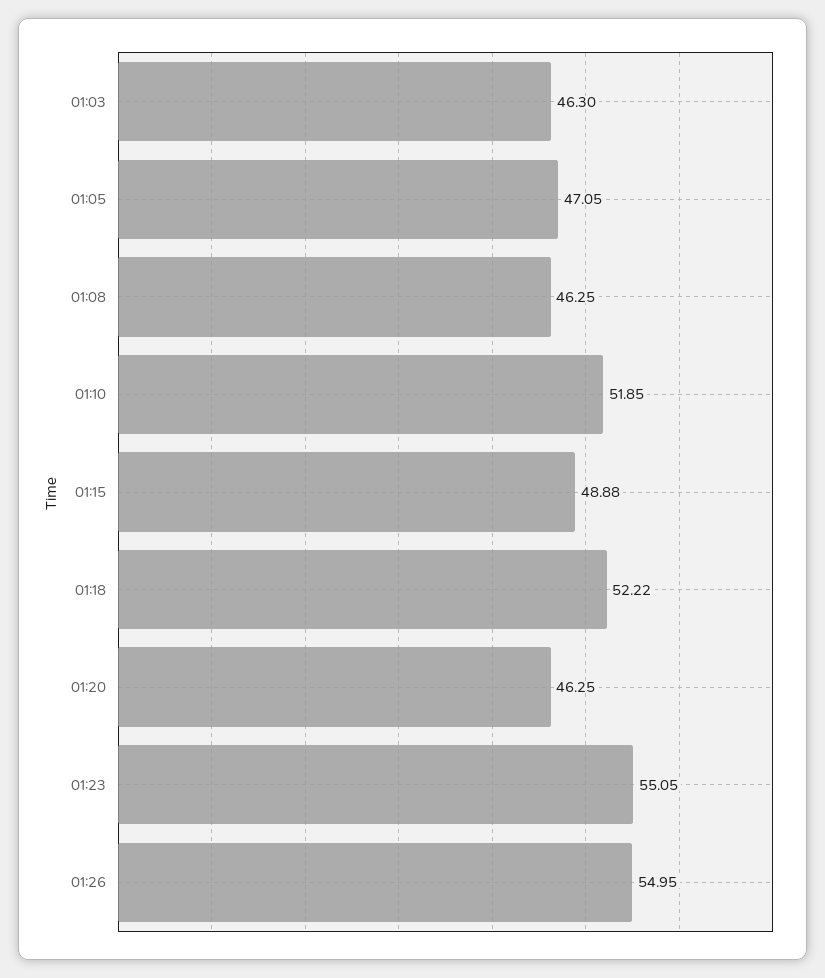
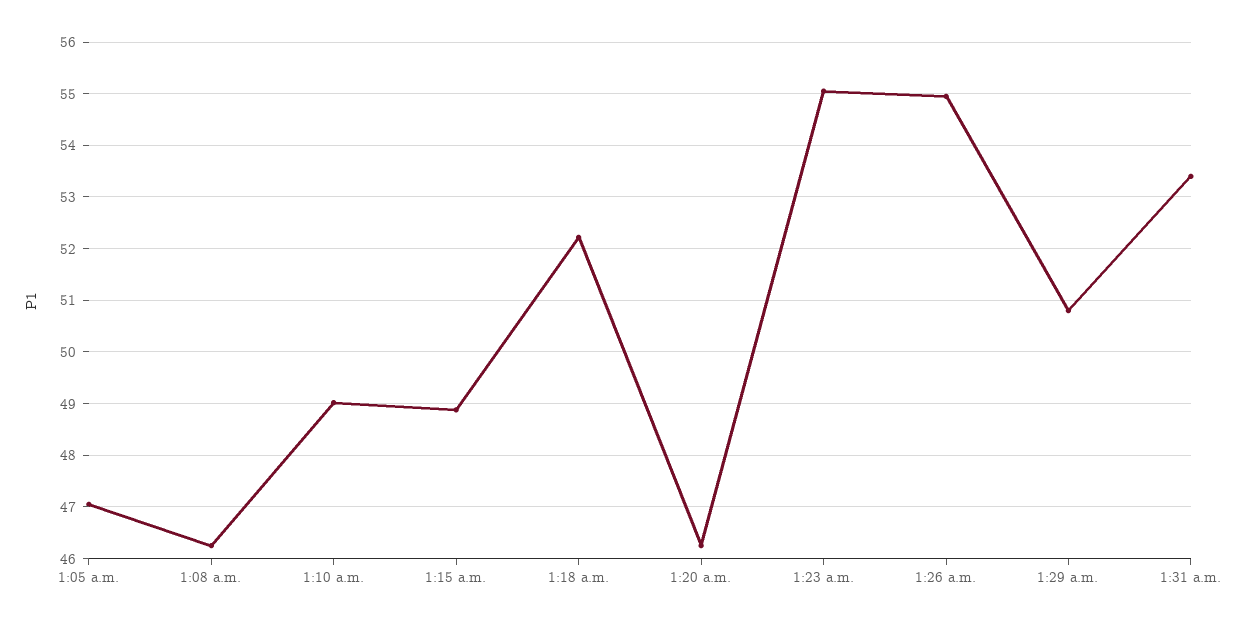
01:03: 46.3 -> none
01:10: 51.85 -> 49
1:29 a.m.: none -> 50.8
1:31 a.m.: none -> 53.4

